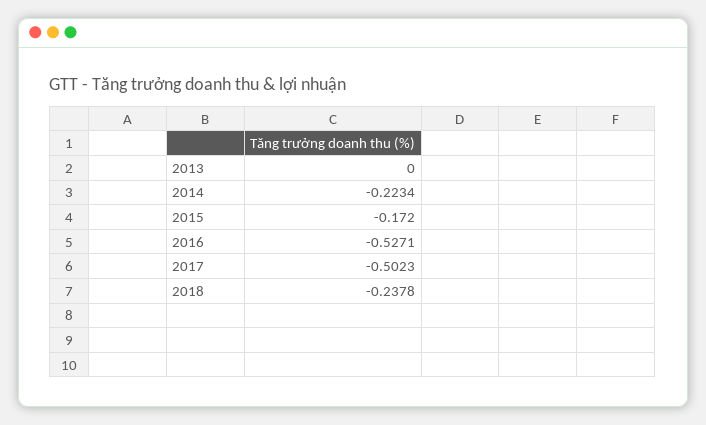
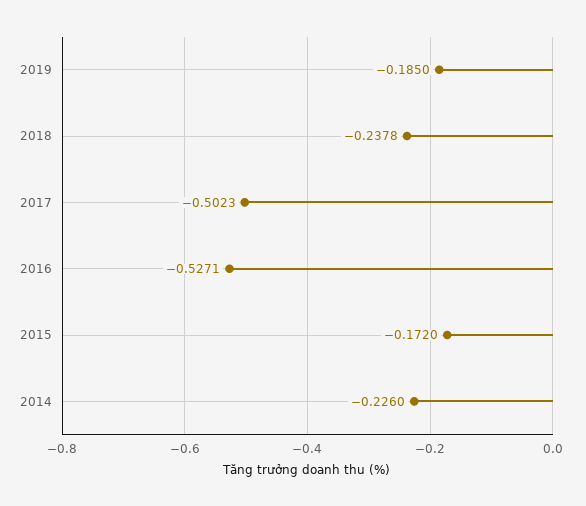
2013: 0 -> none
2014: -0.2234 -> -0.226
2019: none -> -0.185

